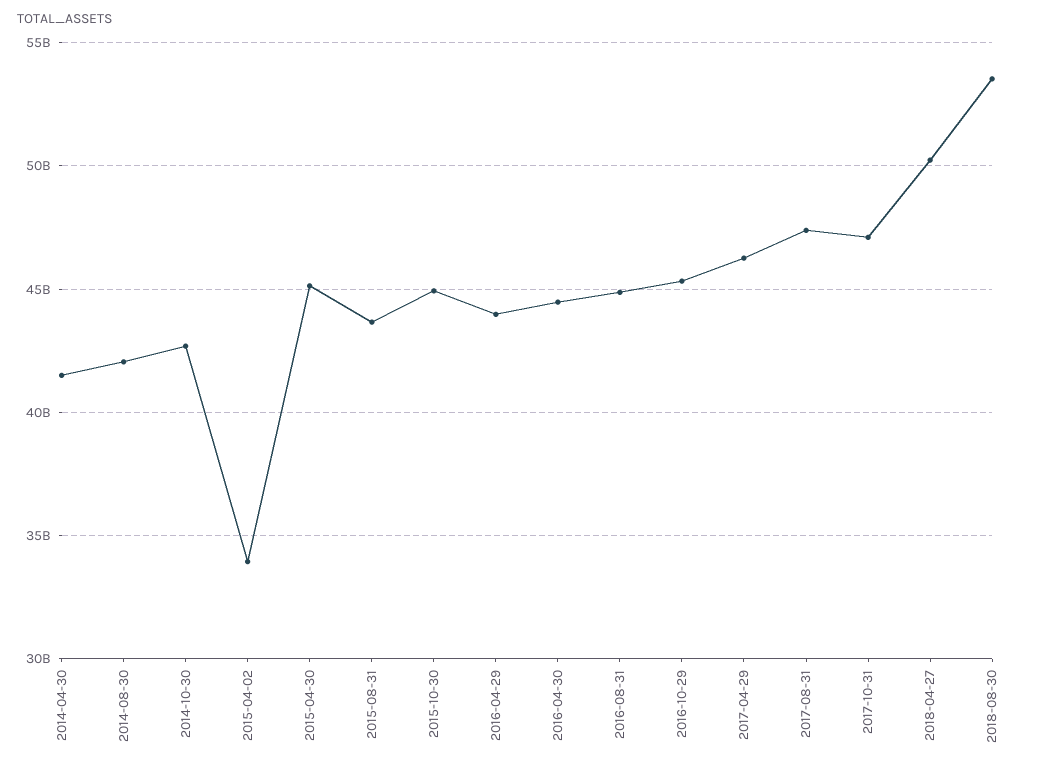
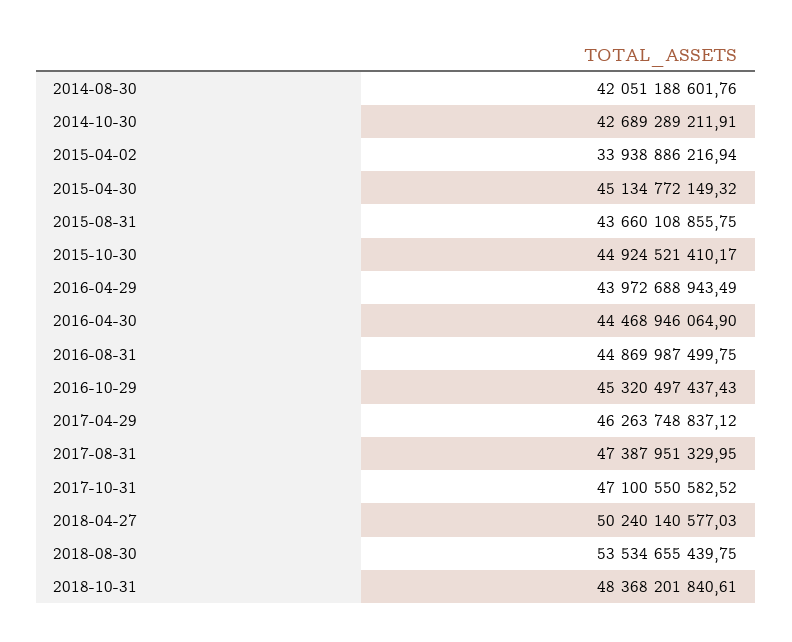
2014-04-30: 41500000000 -> none
2018-10-31: none -> 48368201840.61

